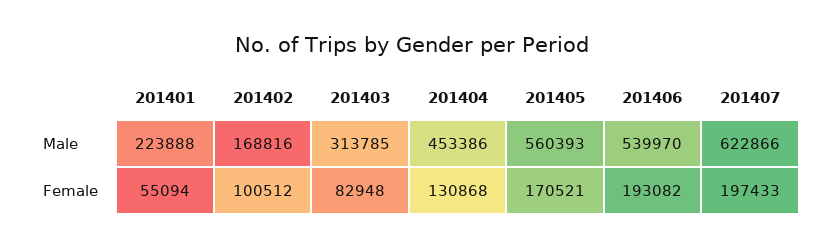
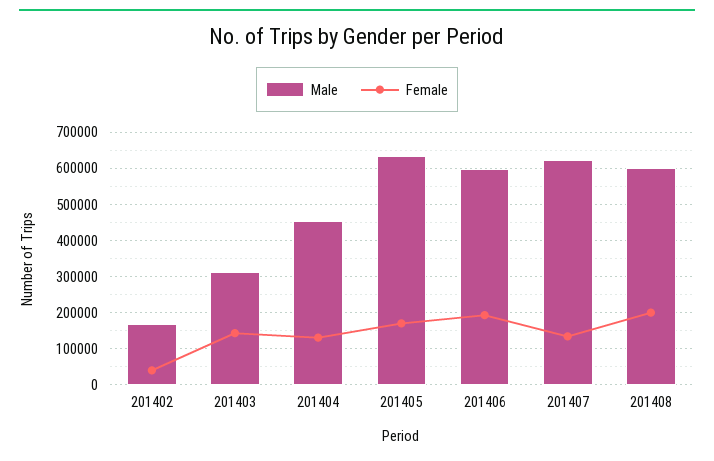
Male, 201401: 223888 -> none
Male, 201405: 560393 -> 640000
Male, 201406: 539970 -> 600000
Female, 201401: 55094 -> none
Female, 201402: 100512 -> 40000
Female, 201403: 82948 -> 140000
Female, 201407: 197433 -> 140000
Male, 201408: none -> 600000
Female, 201408: none -> 200000

